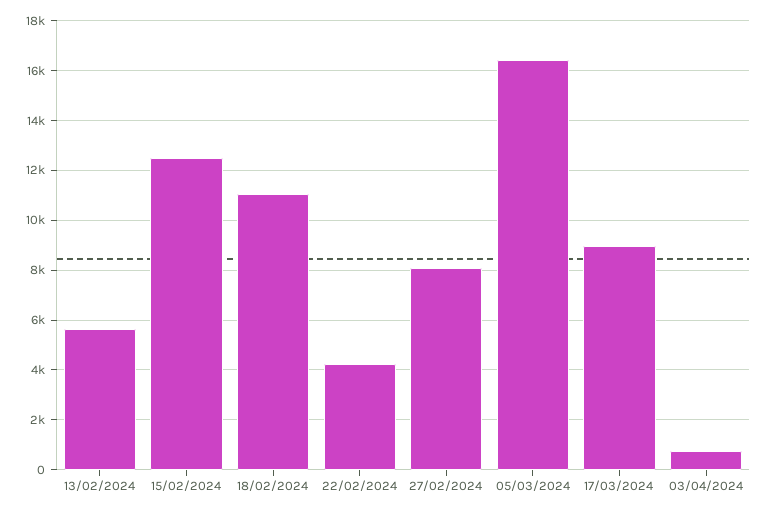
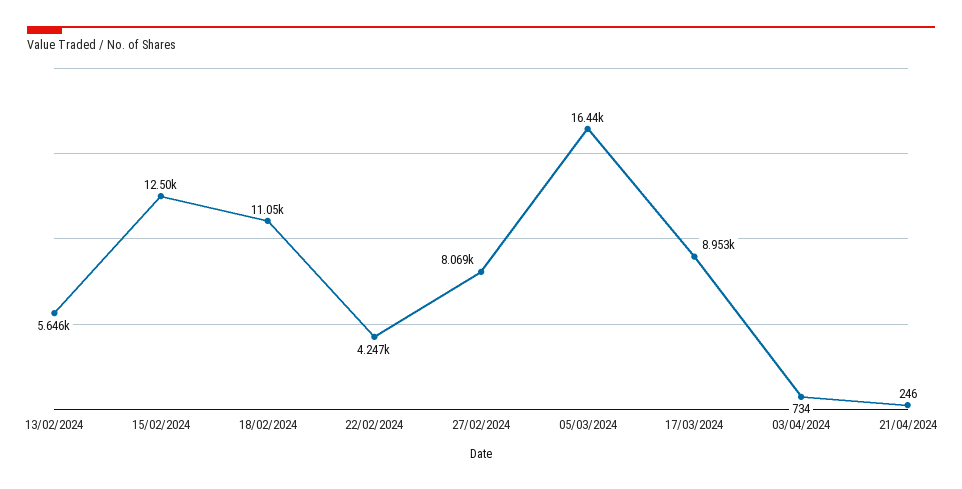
21/04/2024: none -> 246

